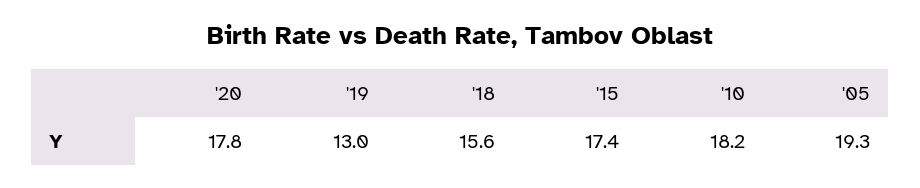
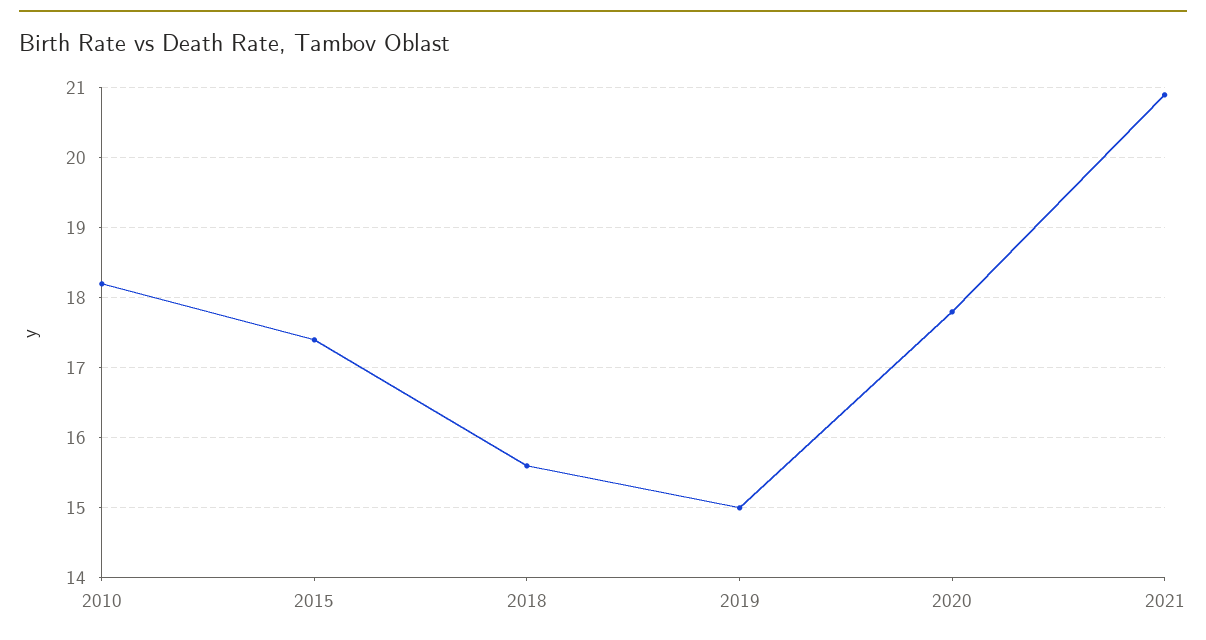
'19: 13 -> 15
'05: 19.3 -> none
2021: none -> 20.9

